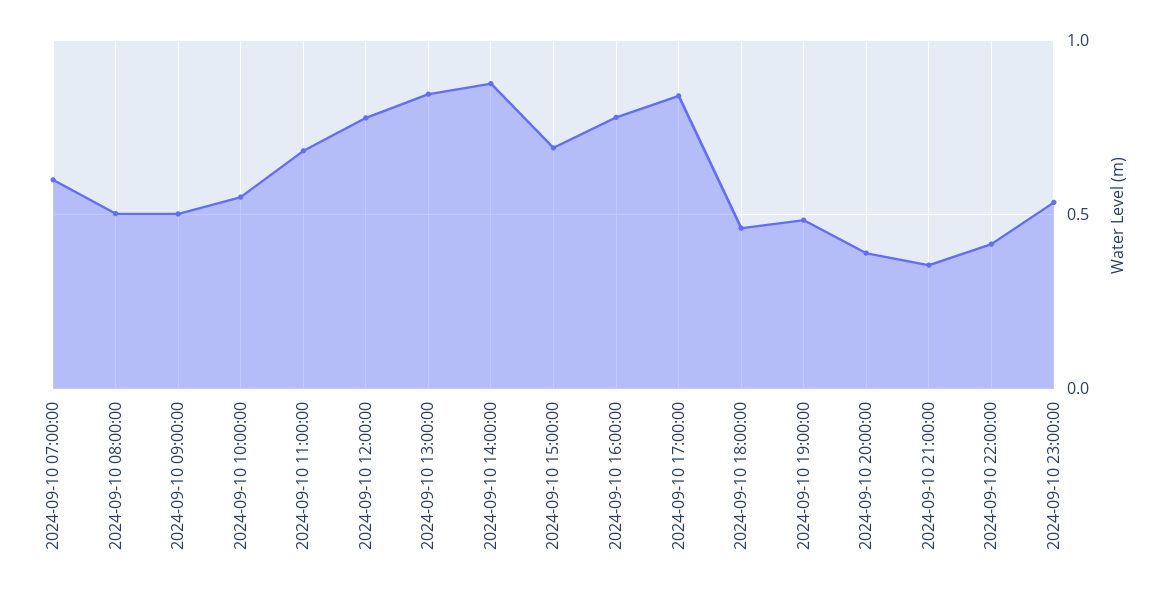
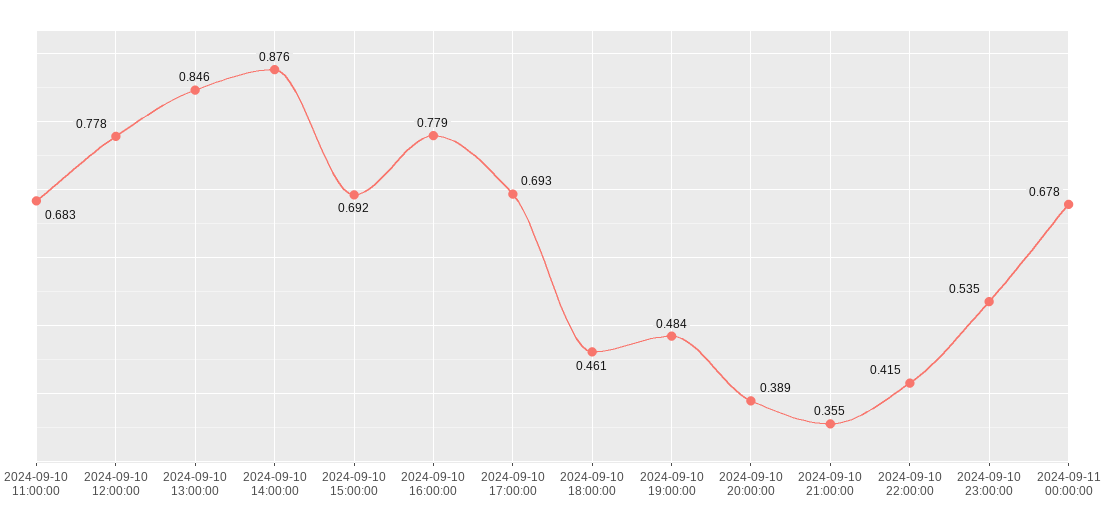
2024-09-10 07:00:00: 0.6 -> none
2024-09-10 08:00:00: 0.5 -> none
2024-09-10 09:00:00: 0.5 -> none
2024-09-10 10:00:00: 0.55 -> none
2024-09-10 17:00:00: 0.85 -> 0.693
2024-09-11 00:00:00: none -> 0.678

